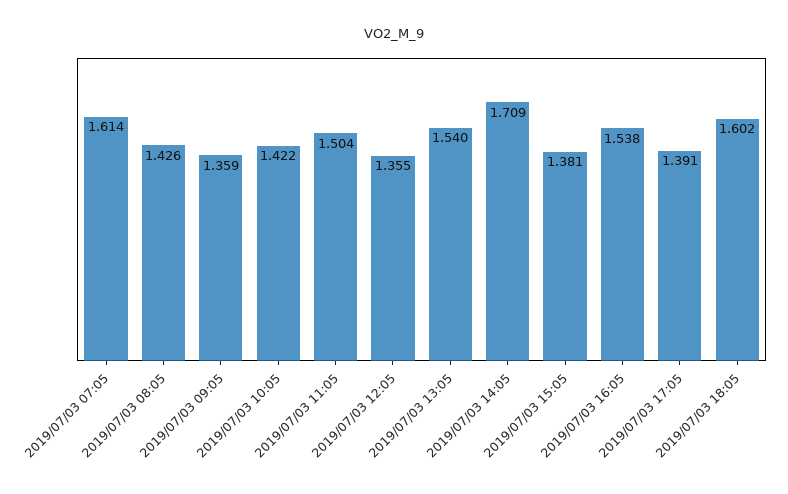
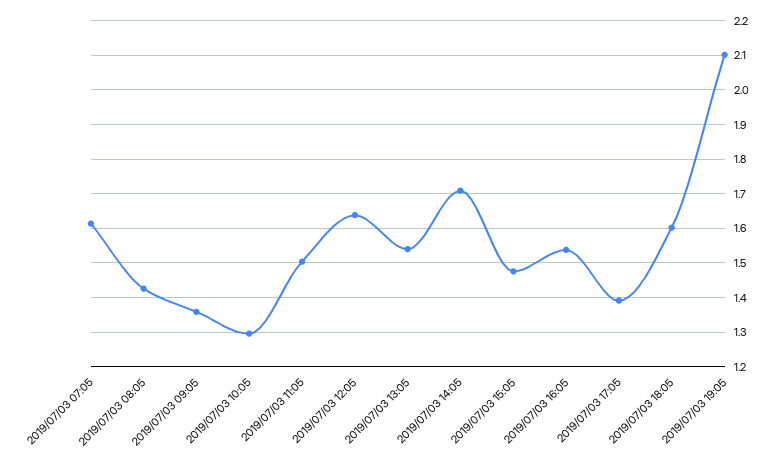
2019/07/03 10:05: 1.422 -> 1.3
2019/07/03 12:05: 1.355 -> 1.64
2019/07/03 15:05: 1.381 -> 1.48
2019/07/03 19:05: none -> 2.1

